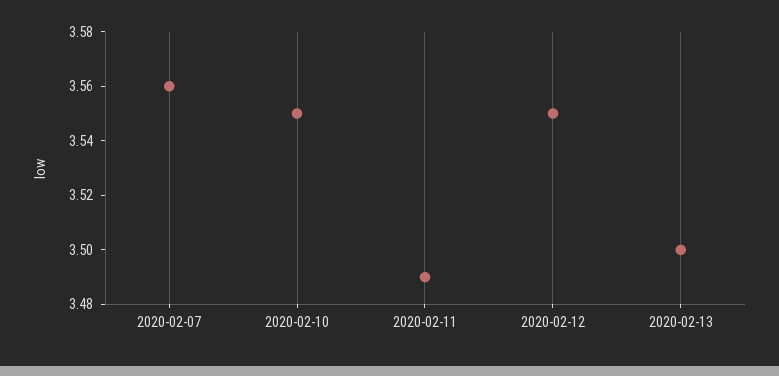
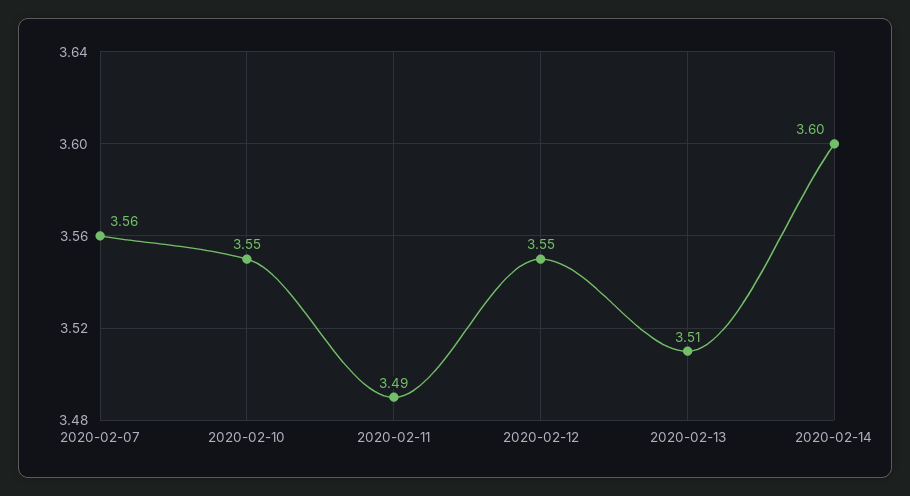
2020-02-13: 3.5 -> 3.51
2020-02-14: none -> 3.6

